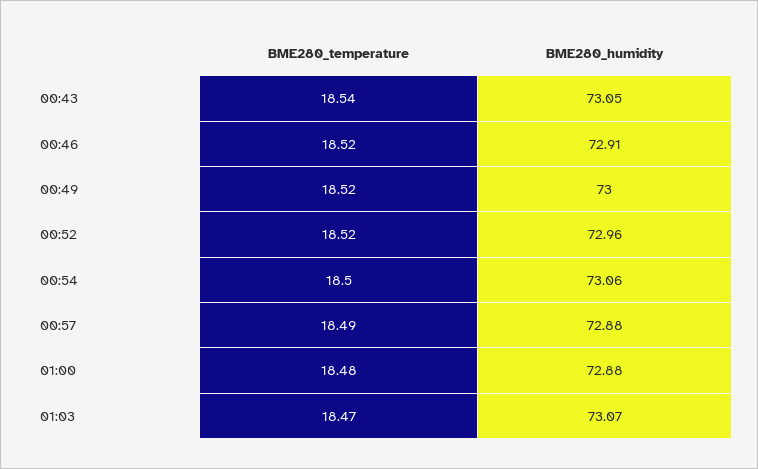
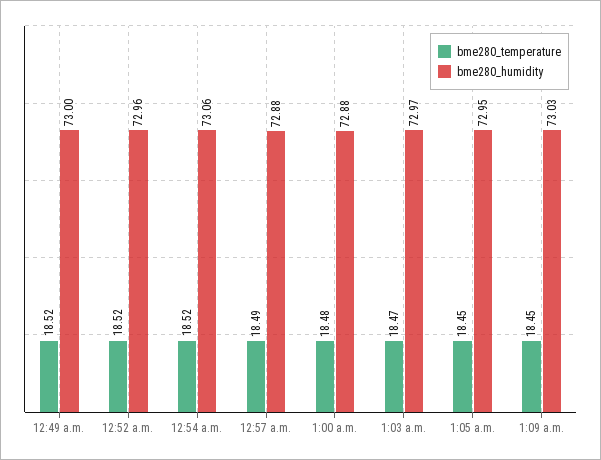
BME280_temperature, 00:43: 18.54 -> none
BME280_humidity, 00:43: 73.05 -> none
BME280_temperature, 00:46: 18.52 -> none
BME280_humidity, 00:46: 72.91 -> none
BME280_temperature, 00:54: 18.5 -> 18.52
BME280_humidity, 01:03: 73.07 -> 72.97
BME280_temperature, 1:05 a.m.: none -> 18.45
BME280_humidity, 1:05 a.m.: none -> 72.95
BME280_temperature, 1:09 a.m.: none -> 18.45
BME280_humidity, 1:09 a.m.: none -> 73.03

